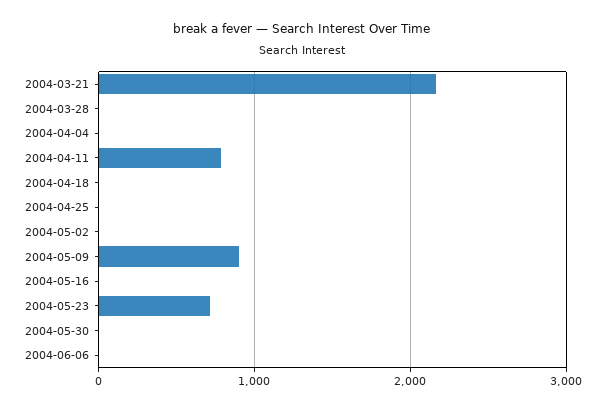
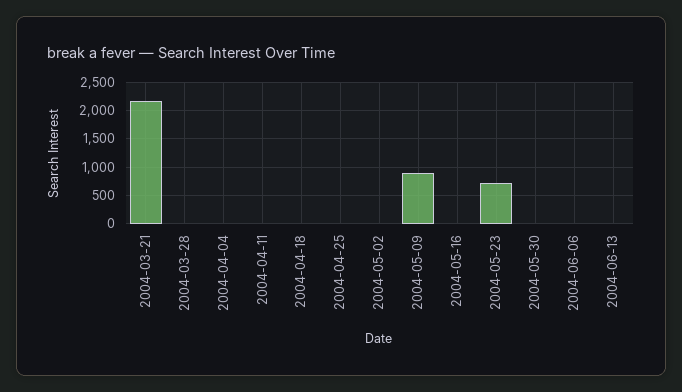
2004-04-11: 800 -> 0
2004-06-13: none -> 0

